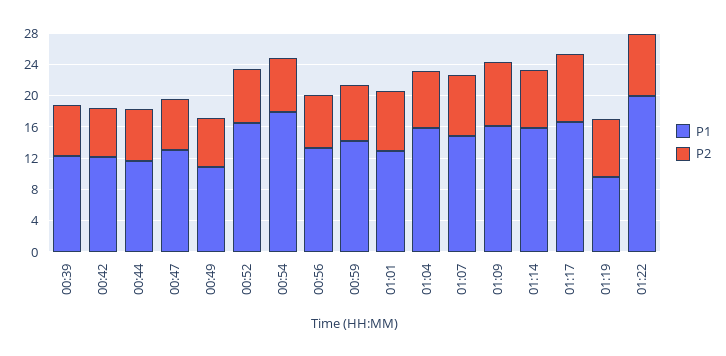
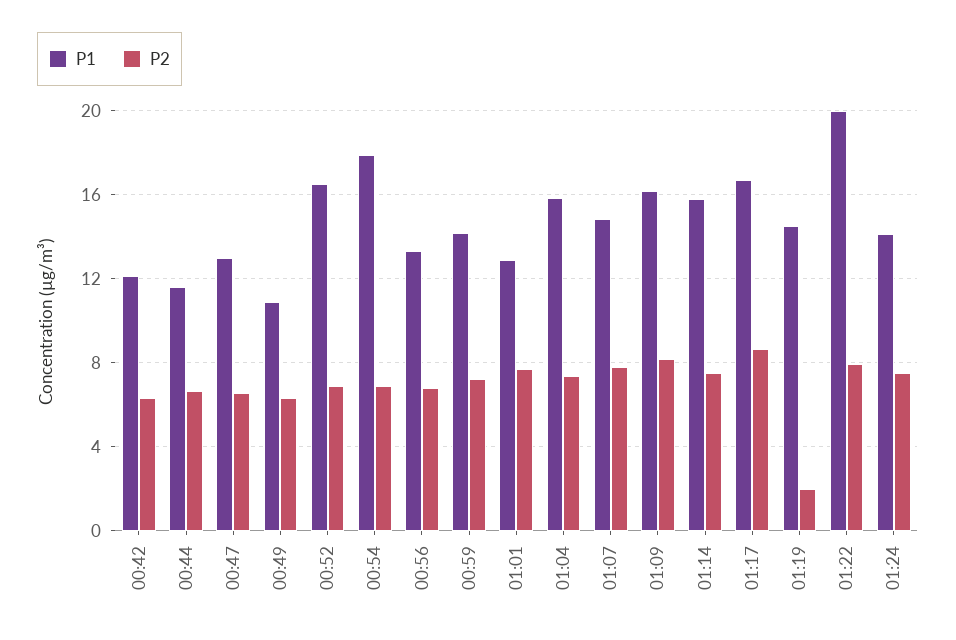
P1, 00:39: 12 -> none
P2, 00:39: 6 -> none
P1, 01:19: 10 -> 14.5
P2, 01:19: 8 -> 2
P1, 01:24: none -> 14
P2, 01:24: none -> 7.5

